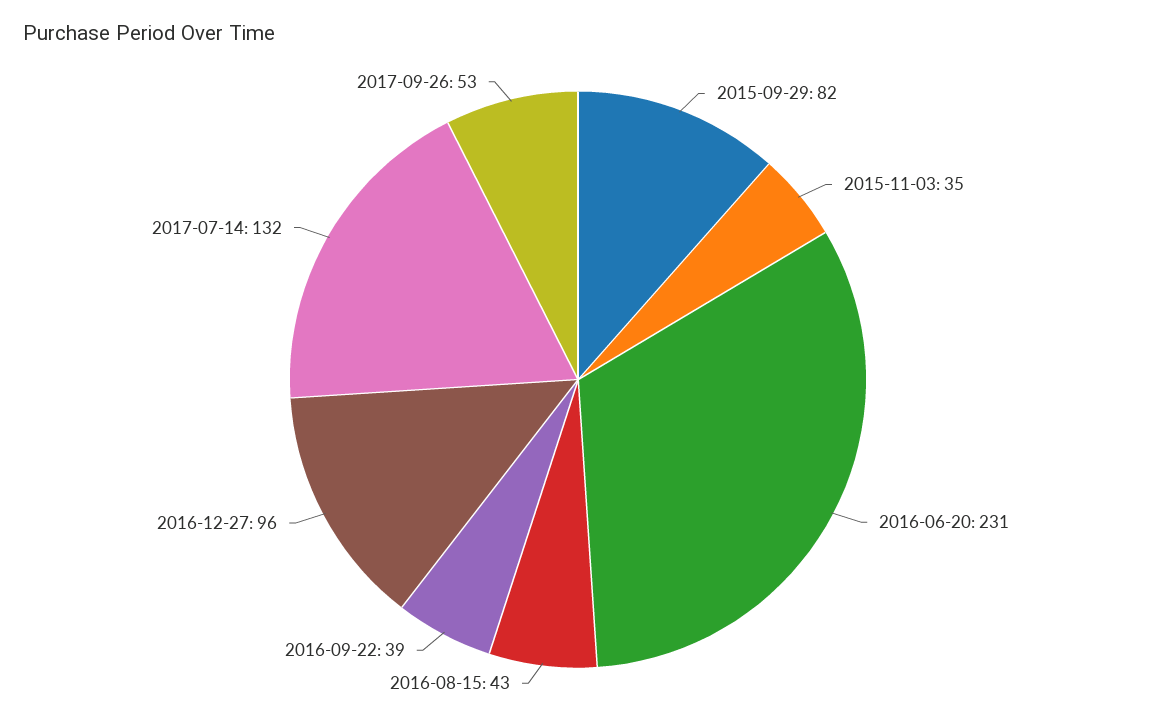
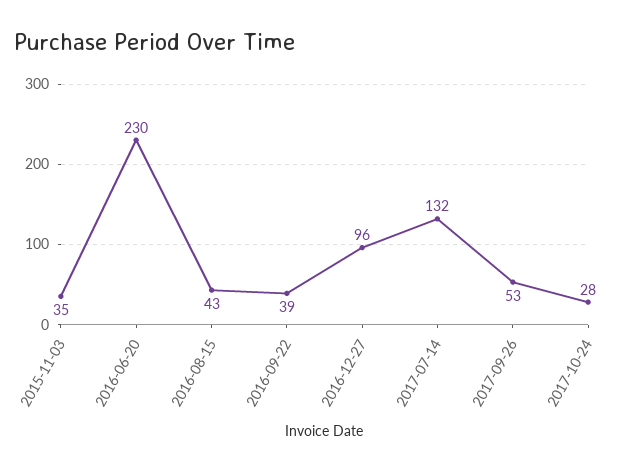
2015-09-29: 82 -> none
2016-06-20: 231 -> 230
2017-10-24: none -> 28

